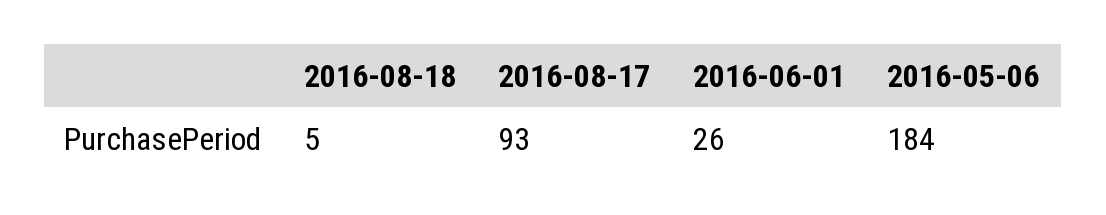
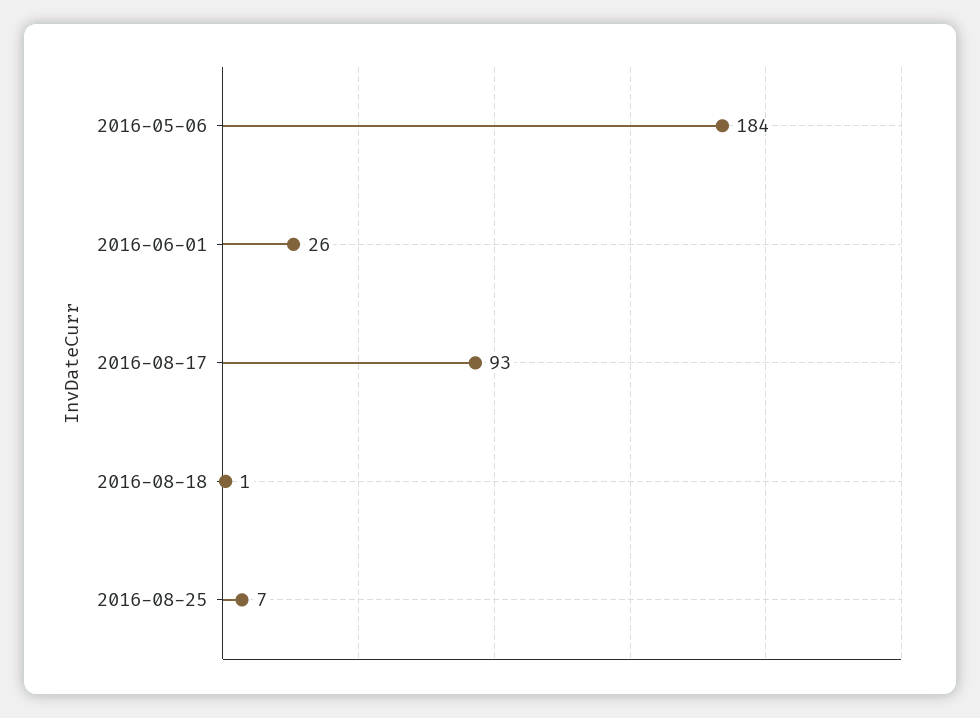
2016-08-18: 5 -> 1
2016-08-25: none -> 7

